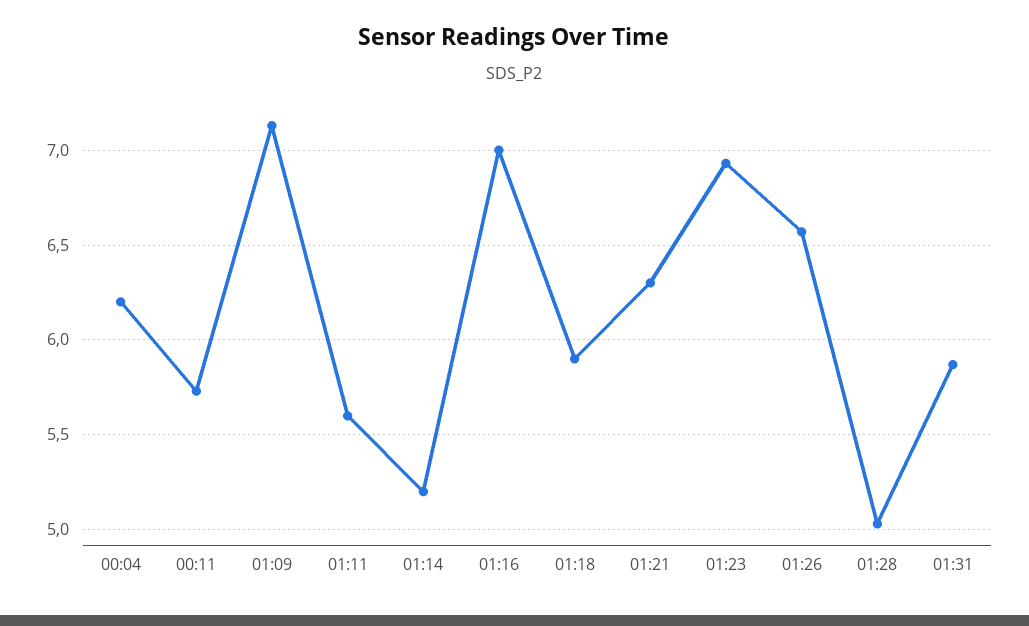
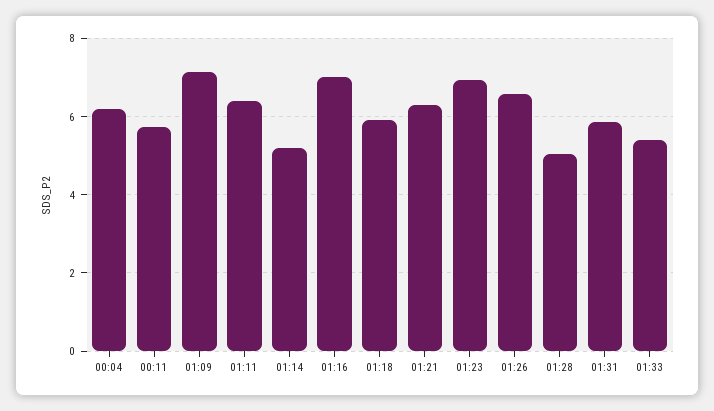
01:11: 5.6 -> 6.4
01:33: none -> 5.4

